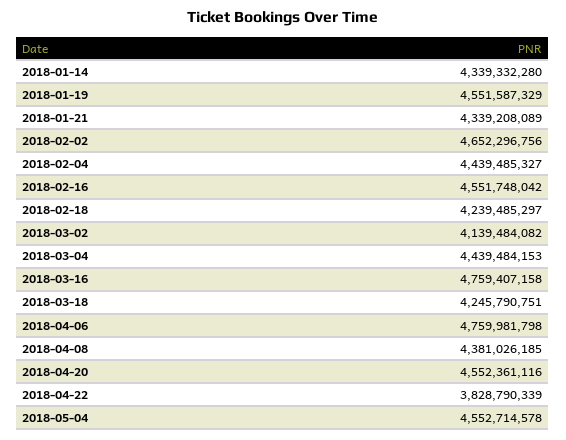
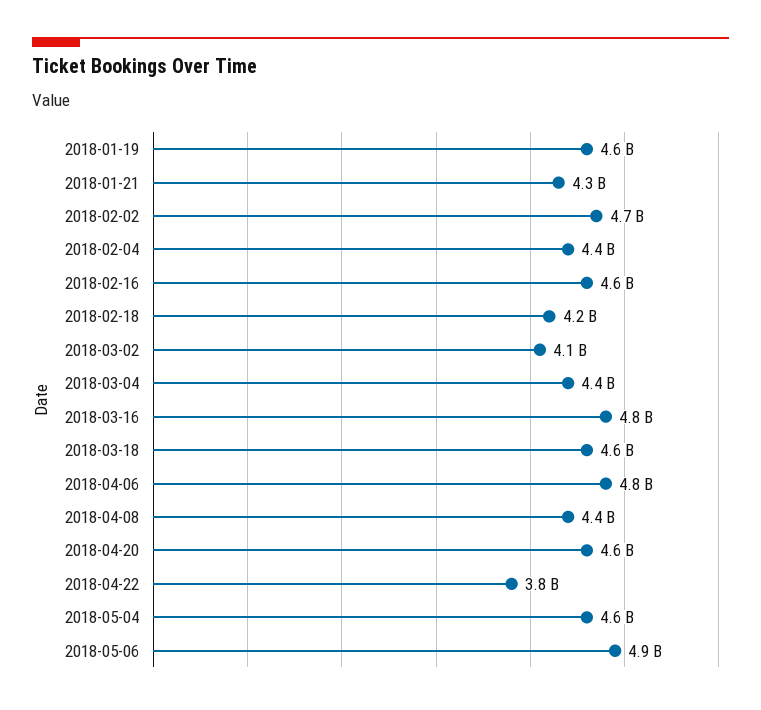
2018-01-14: 4339332280 -> none
2018-03-18: 4245790751 -> 4600000000
2018-05-06: none -> 4900000000

